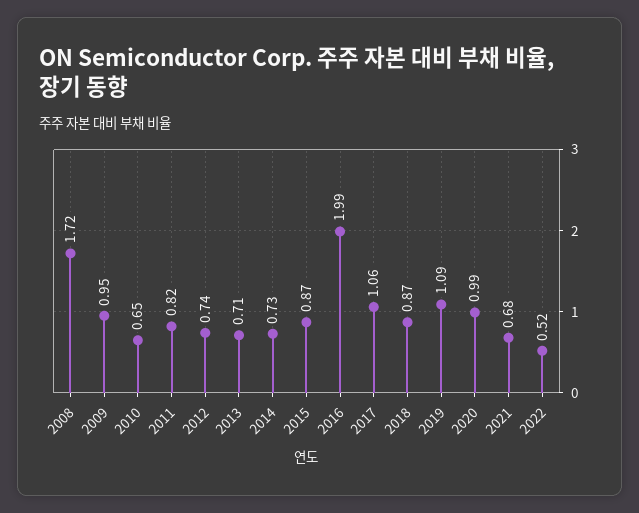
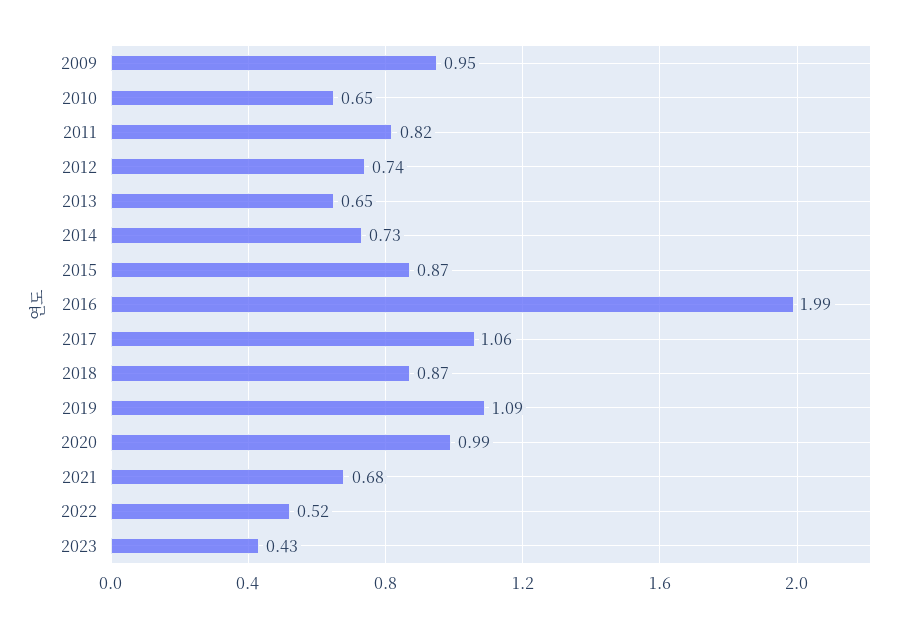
2008: 1.72 -> none
2013: 0.71 -> 0.65
2023: none -> 0.43

